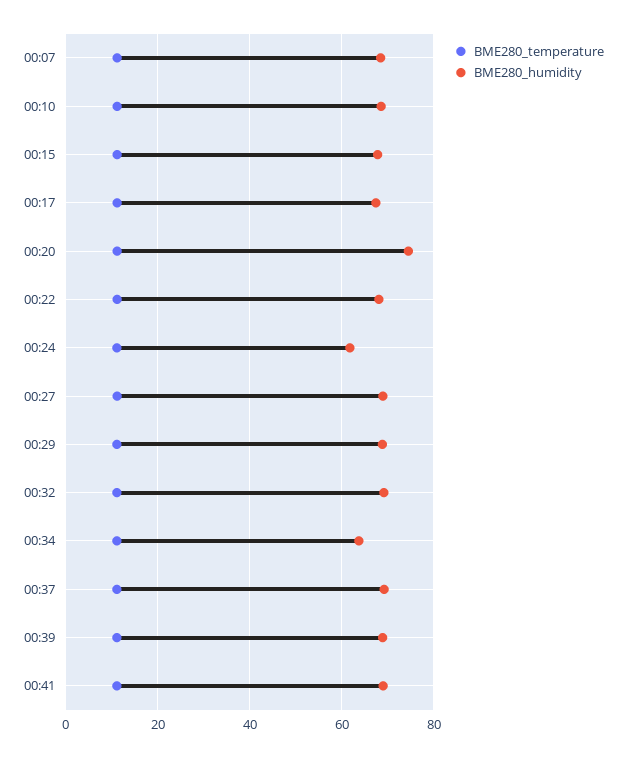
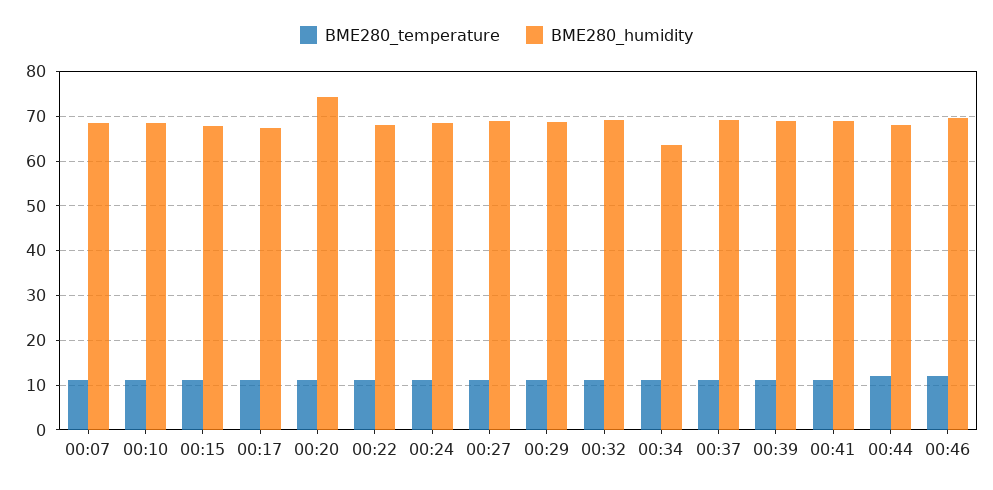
BME280_humidity, 00:24: 62 -> 68
BME280_temperature, 00:44: none -> 12
BME280_humidity, 00:44: none -> 68
BME280_temperature, 00:46: none -> 12
BME280_humidity, 00:46: none -> 70

